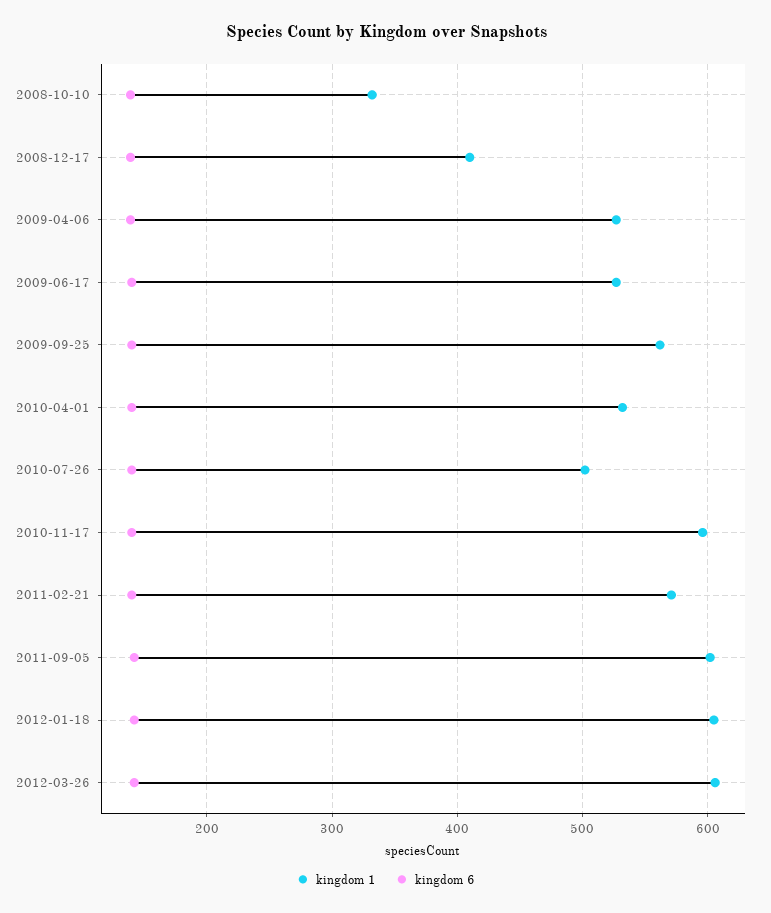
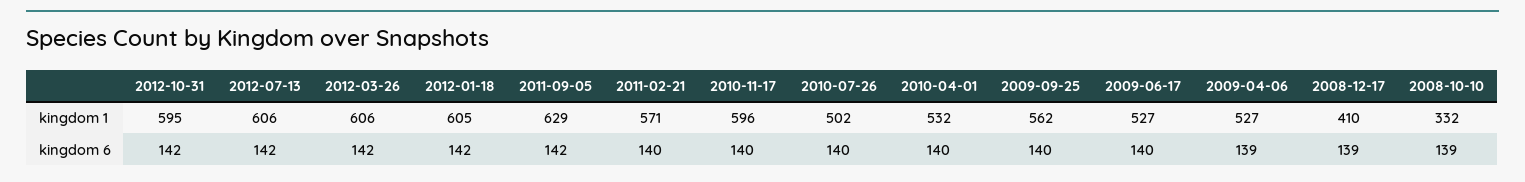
kingdom 1, 2011-09-05: 600 -> 629
kingdom 1, 2012-10-31: none -> 595
kingdom 1, 2012-07-13: none -> 606
kingdom 6, 2012-10-31: none -> 142
kingdom 6, 2012-07-13: none -> 142

